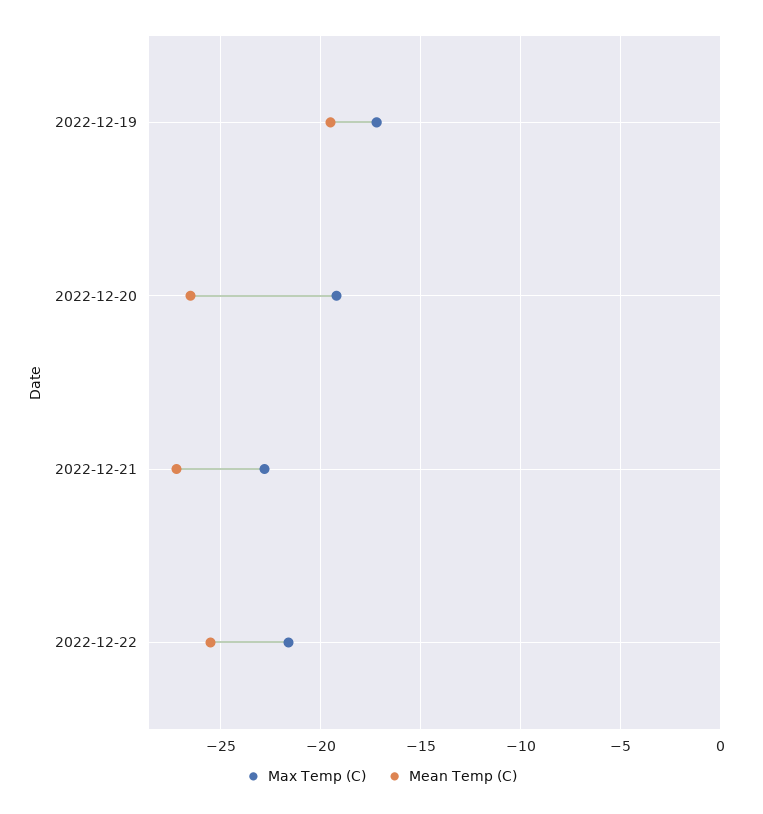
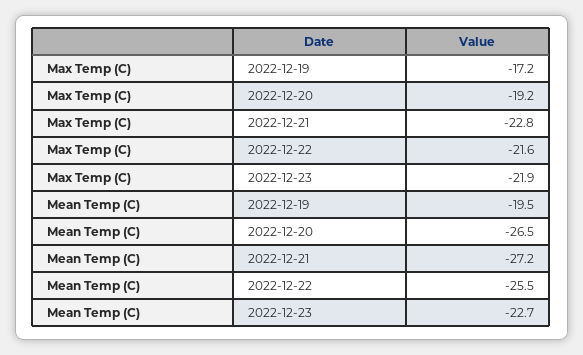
Max Temp (C), 2022-12-23: none -> -21.9
Mean Temp (C), 2022-12-23: none -> -22.7

